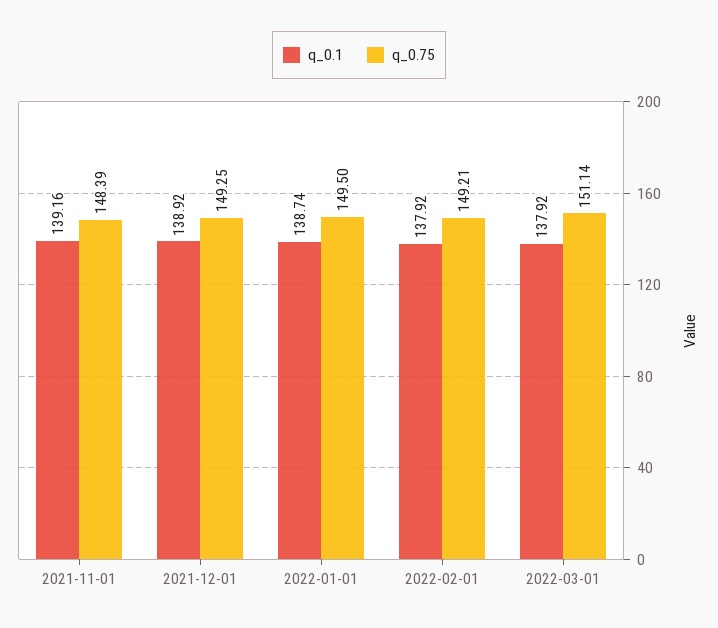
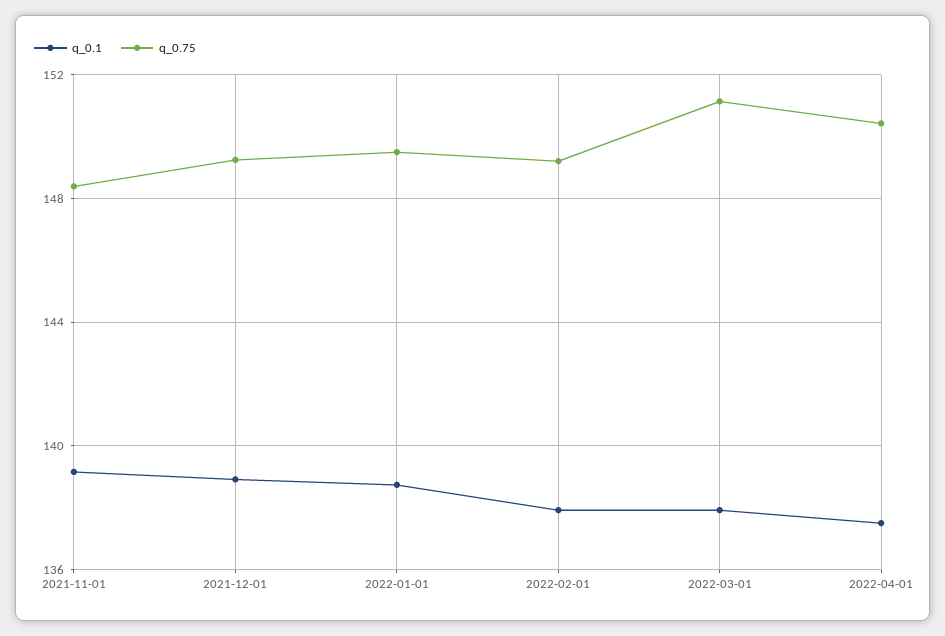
q_0.1, 2022-04-01: none -> 137.5
q_0.75, 2022-04-01: none -> 150.5

